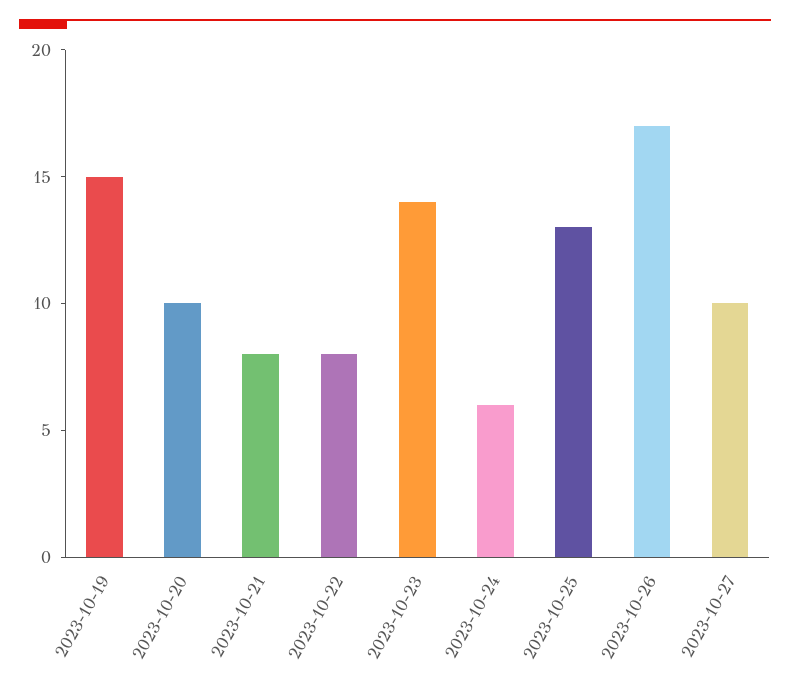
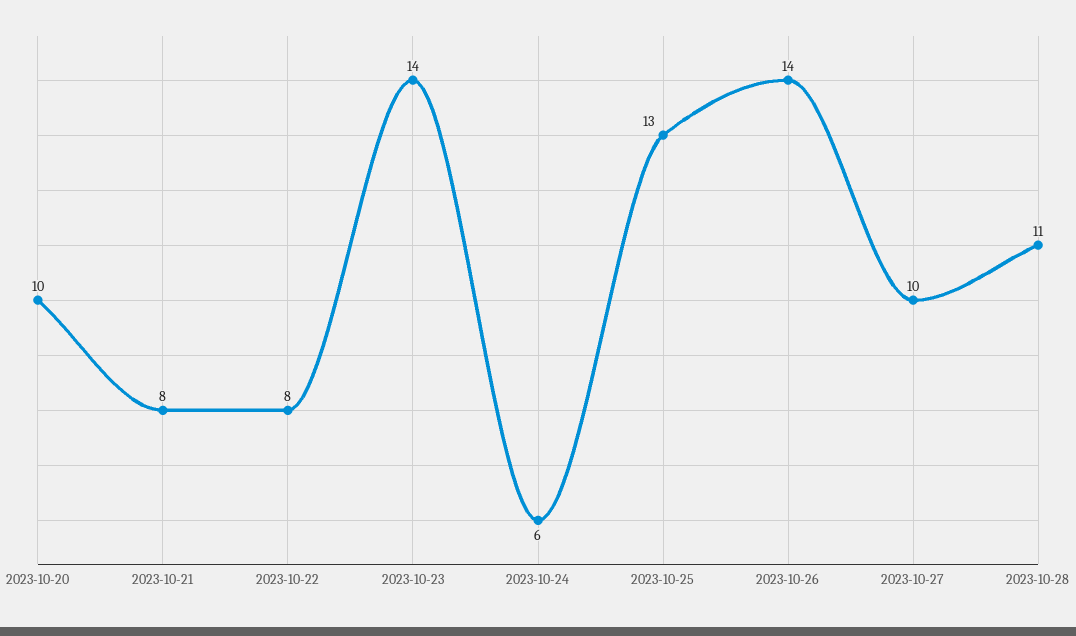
2023-10-19: 15 -> none
2023-10-26: 17 -> 14
2023-10-28: none -> 11

